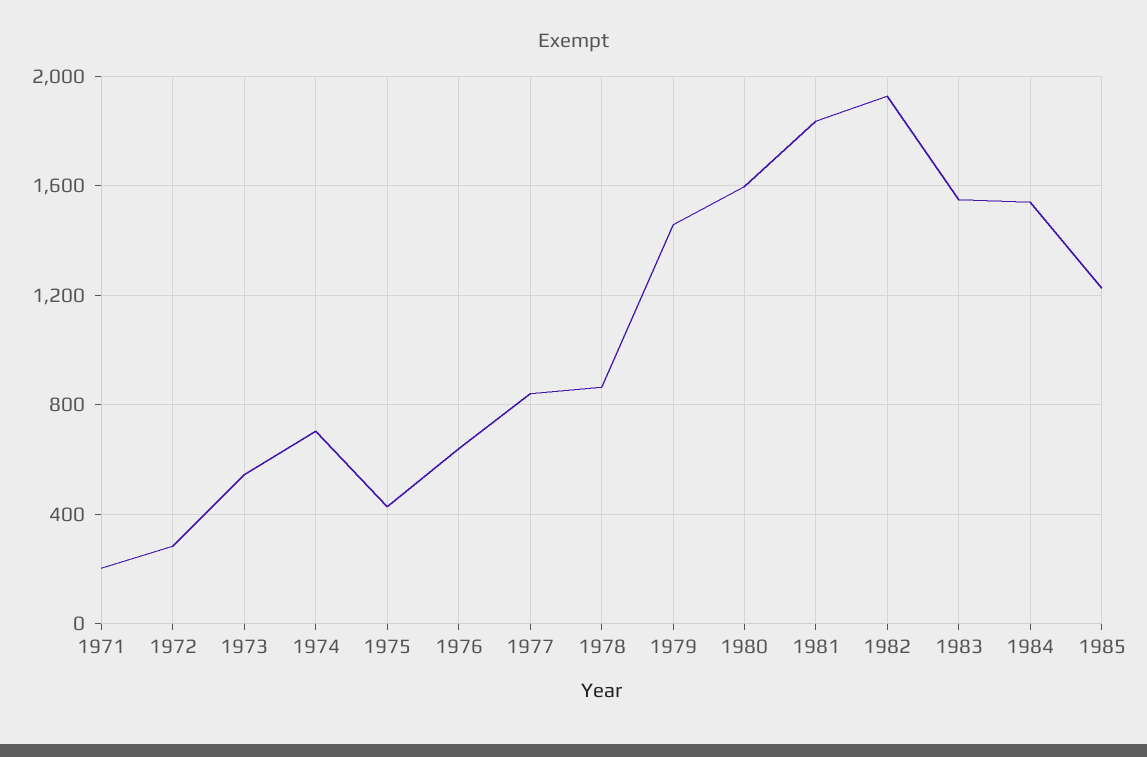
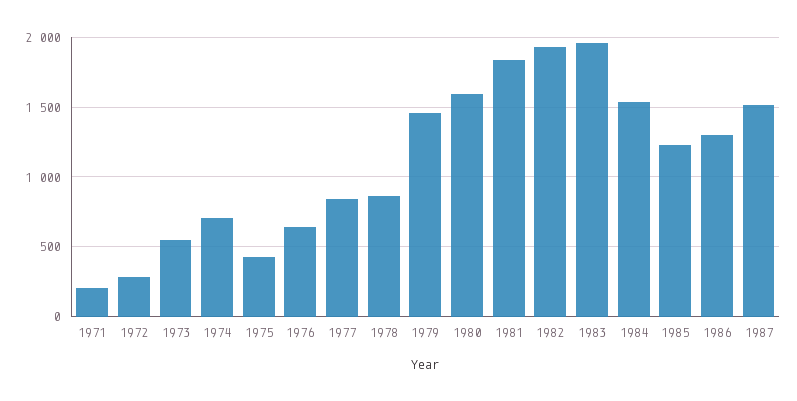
1983: 1550 -> 1950
1986: none -> 1300
1987: none -> 1500

